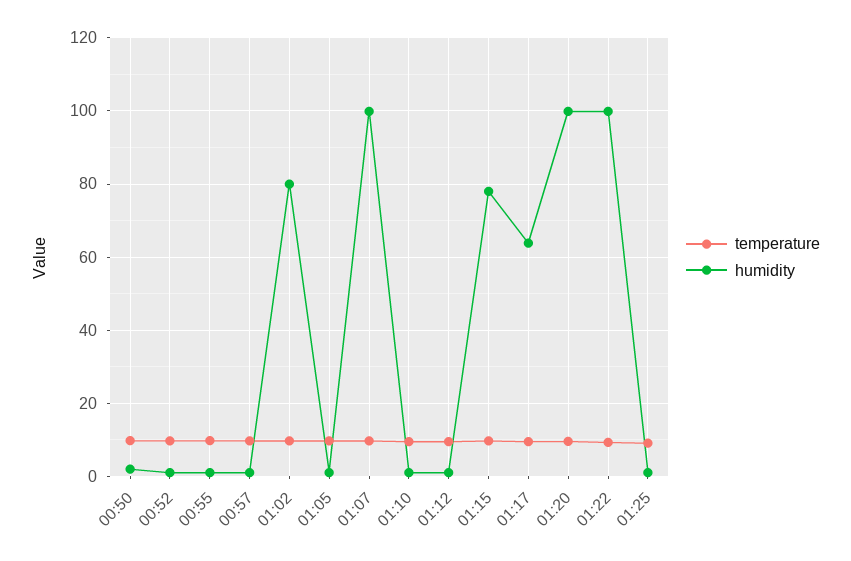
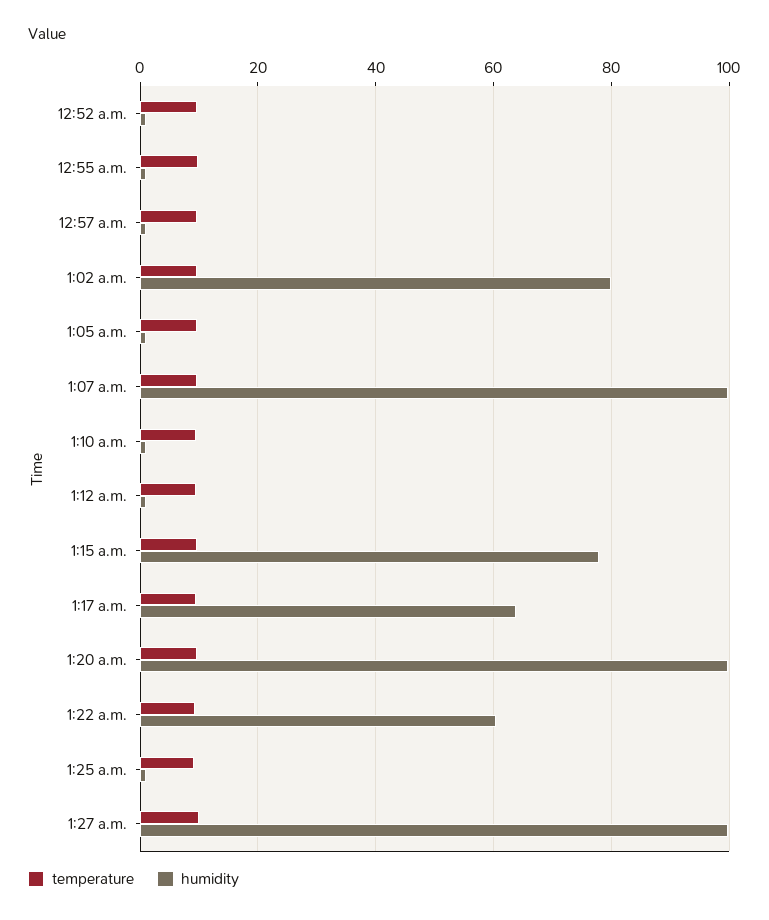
temperature, 00:50: 10 -> none
humidity, 00:50: 2 -> none
humidity, 01:22: 100 -> 60
temperature, 1:27 a.m.: none -> 10
humidity, 1:27 a.m.: none -> 100

